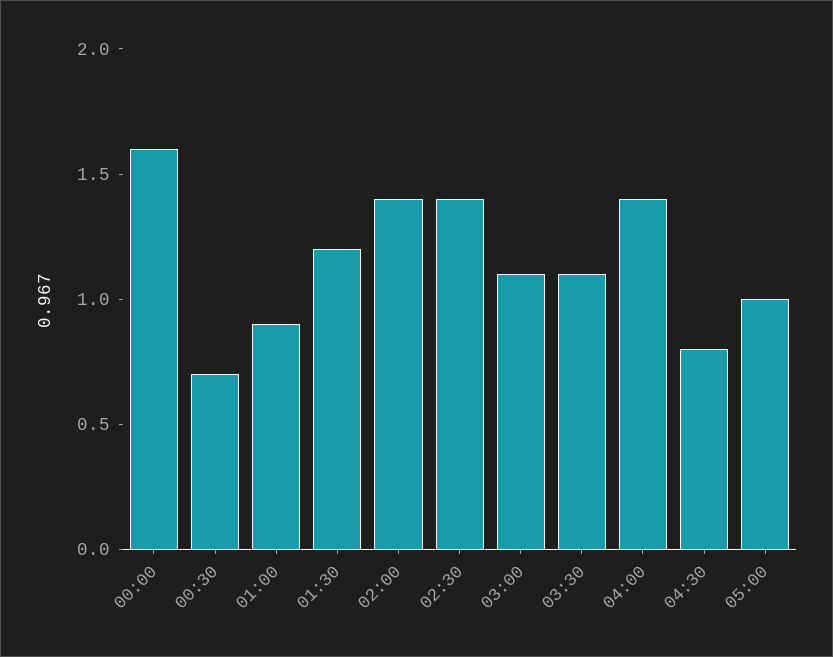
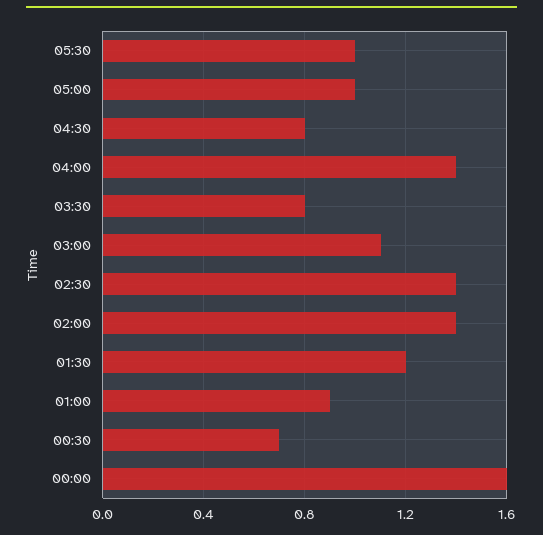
03:30: 1.1 -> 0.8
05:30: none -> 1

